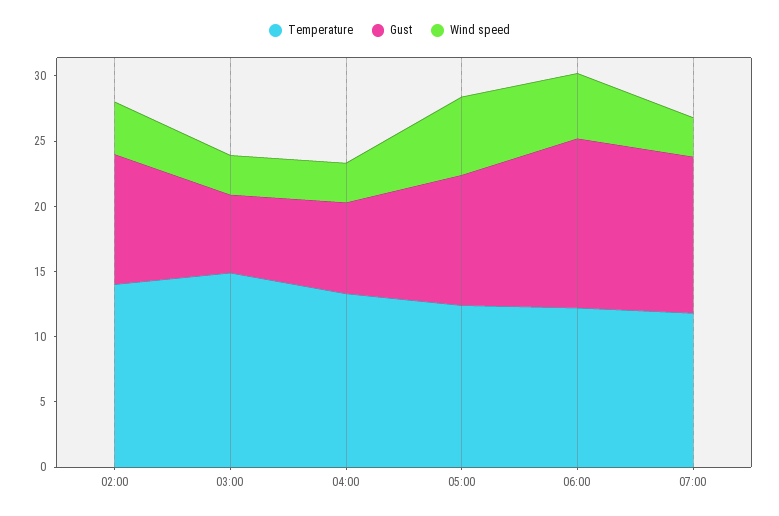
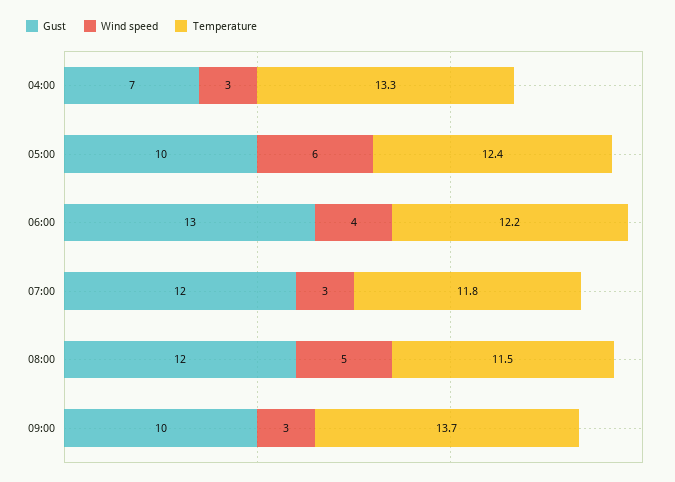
Temperature, 02:00: 14 -> none
Gust, 02:00: 10 -> none
Wind speed, 02:00: 4 -> none
Temperature, 03:00: 15 -> none
Gust, 03:00: 6 -> none
Wind speed, 03:00: 3 -> none
Wind speed, 06:00: 5 -> 4
Gust, 08:00: none -> 12
Wind speed, 08:00: none -> 5
Temperature, 08:00: none -> 11.5
Gust, 09:00: none -> 10
Wind speed, 09:00: none -> 3
Temperature, 09:00: none -> 13.7

